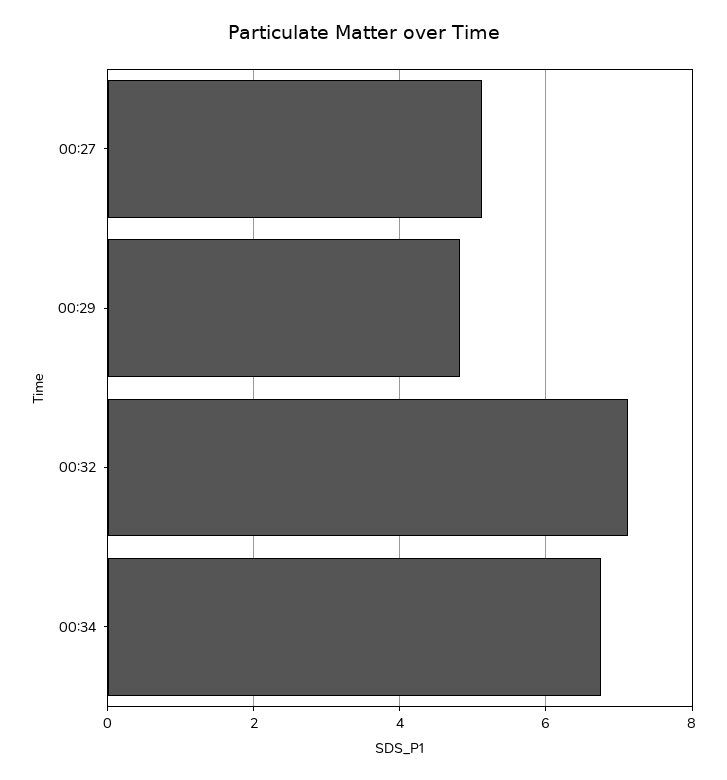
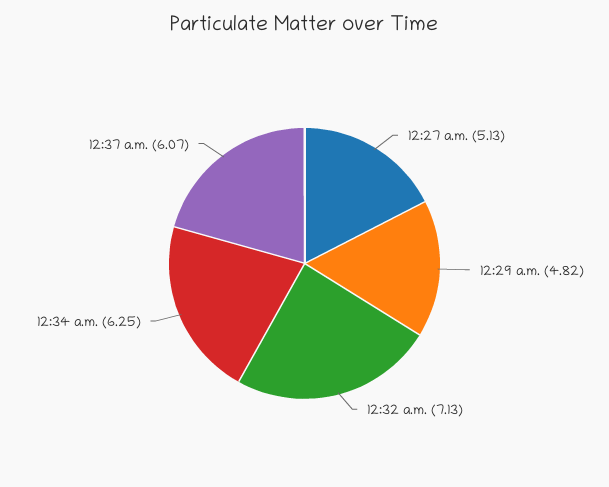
00:34: 6.8 -> 6.25
12:37 a.m.: none -> 6.07

